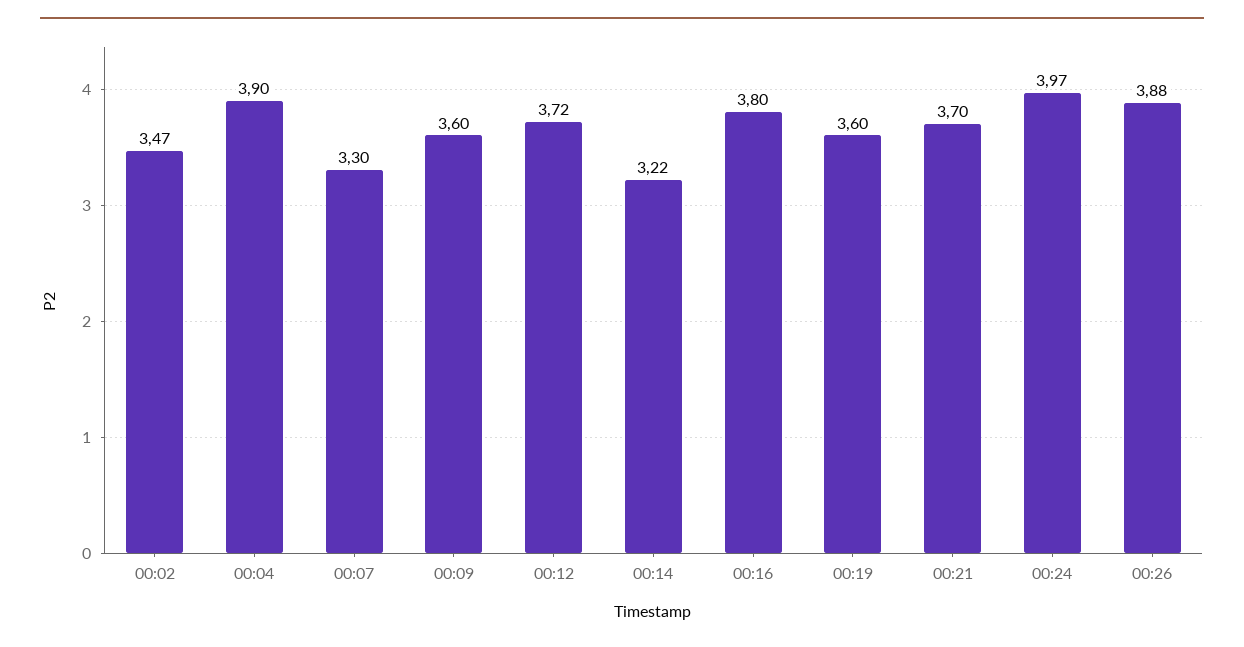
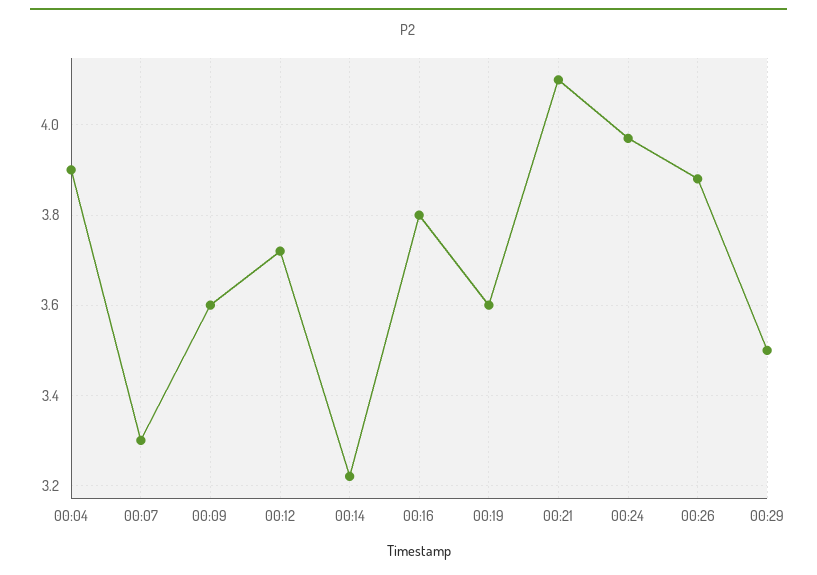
00:02: 3.47 -> none
00:21: 3.7 -> 4.1
00:29: none -> 3.5

